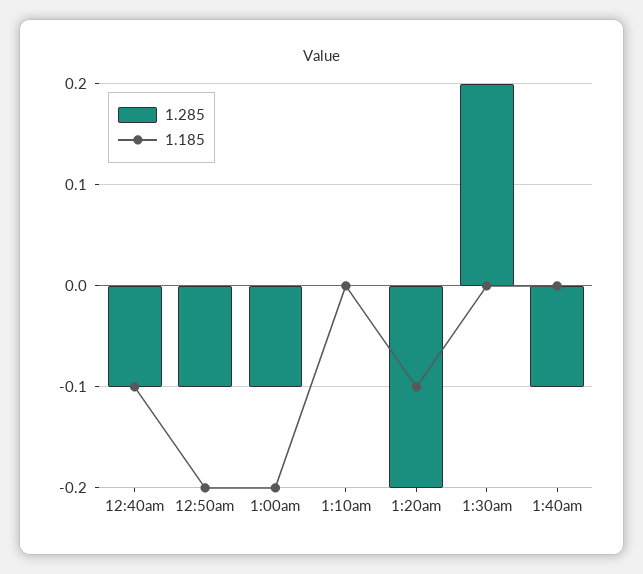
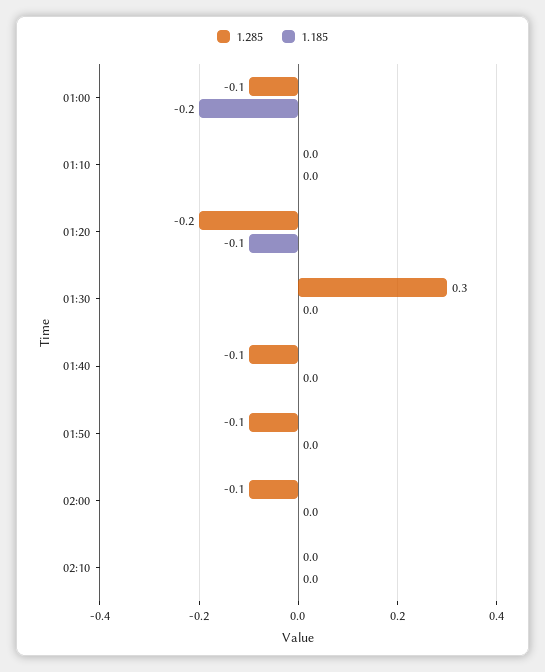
1.285, 12:40am: -0.1 -> none
1.185, 12:40am: -0.1 -> none
1.285, 12:50am: -0.1 -> none
1.185, 12:50am: -0.2 -> none
1.285, 1:30am: 0.2 -> 0.3
1.285, 01:50: none -> -0.1
1.185, 01:50: none -> 0
1.285, 02:00: none -> -0.1
1.185, 02:00: none -> 0
1.285, 02:10: none -> 0
1.185, 02:10: none -> 0

